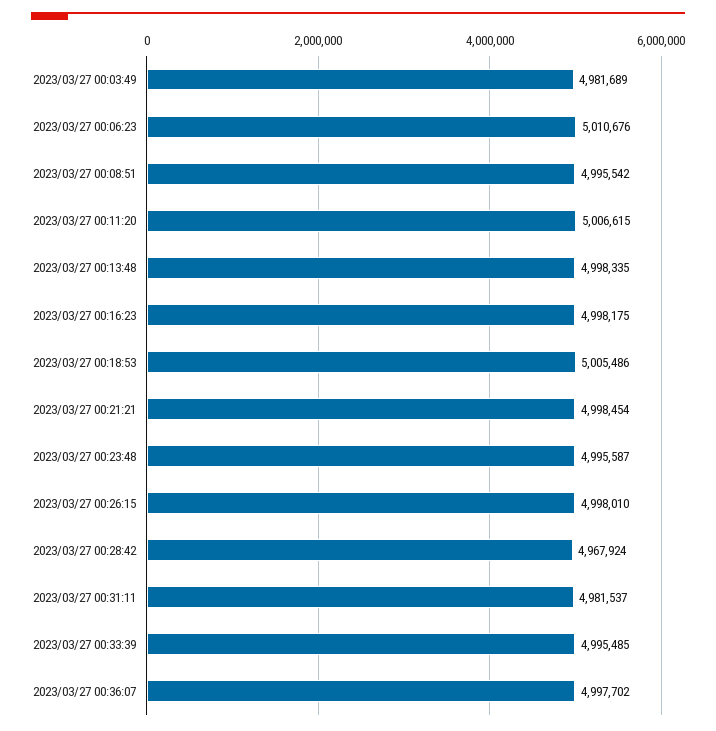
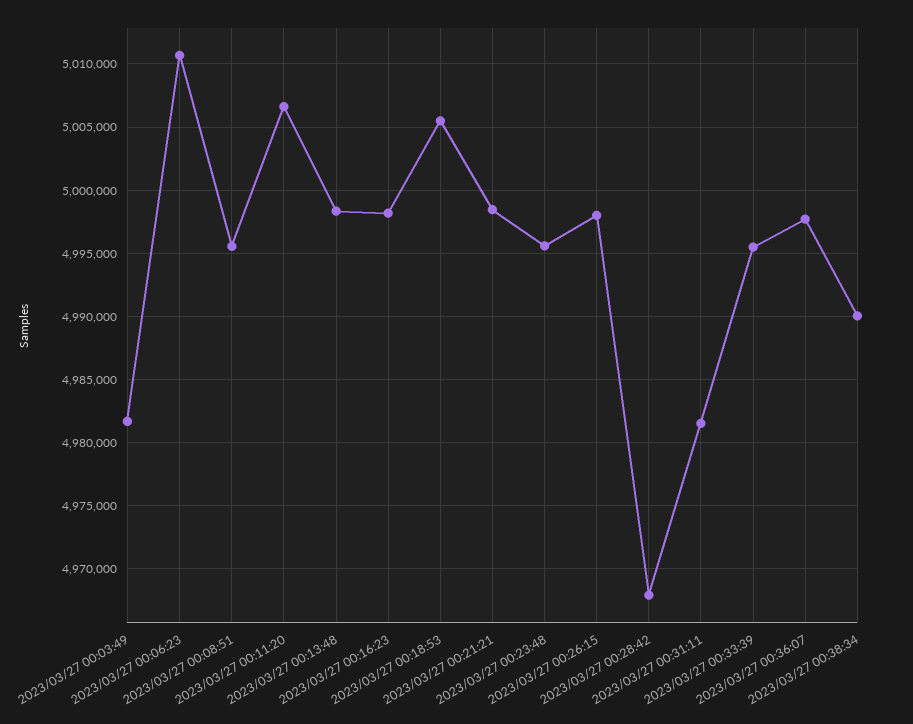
2023/03/27 00:38:34: none -> 4990000

